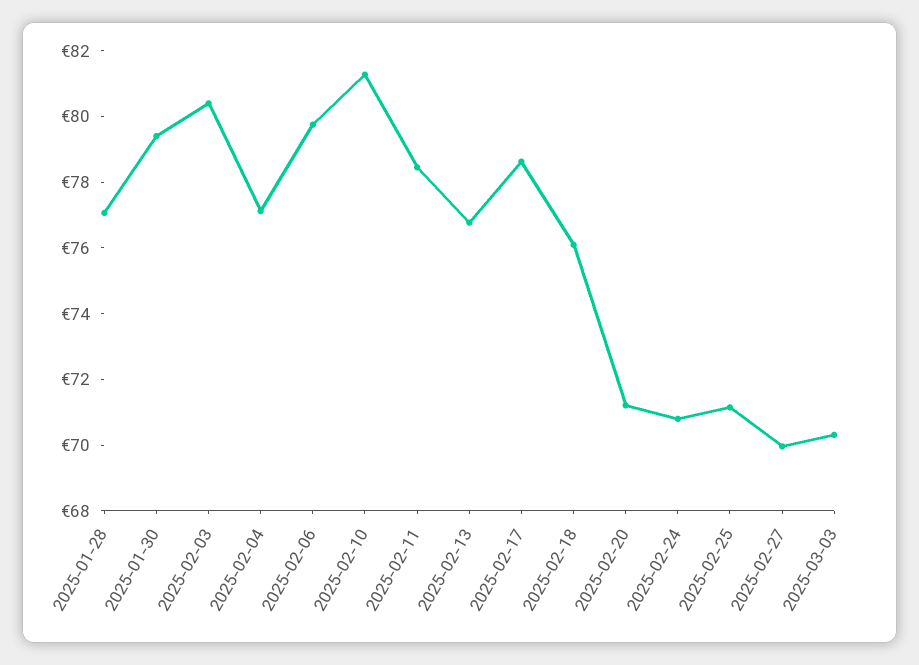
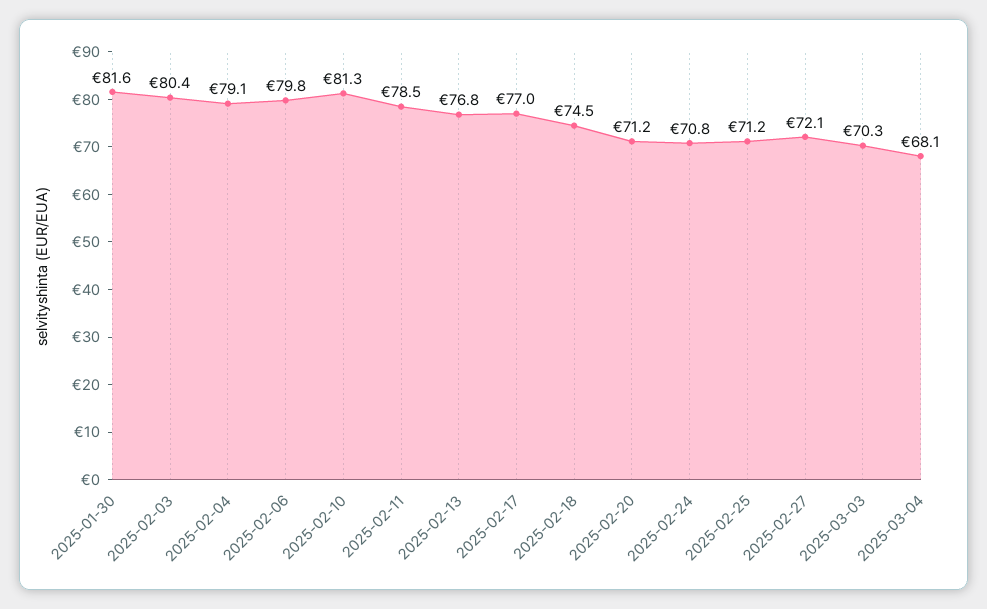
2025-01-28: 77 -> none
2025-01-30: 79.5 -> 81.6
2025-02-04: 77 -> 79.1
2025-02-17: 78.5 -> 77
2025-02-18: 76 -> 74.5
2025-02-27: 70 -> 72.1
2025-03-04: none -> 68.1

